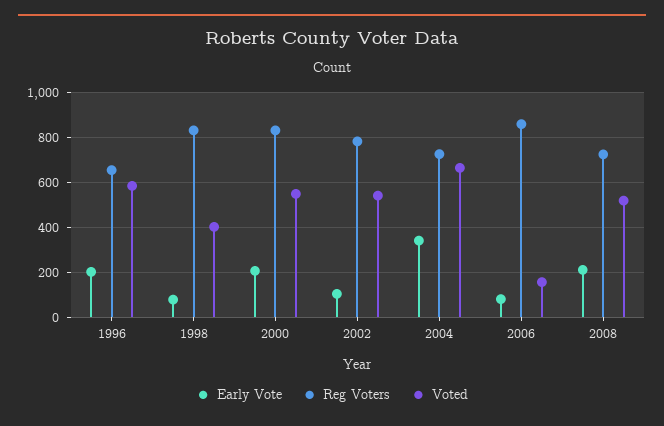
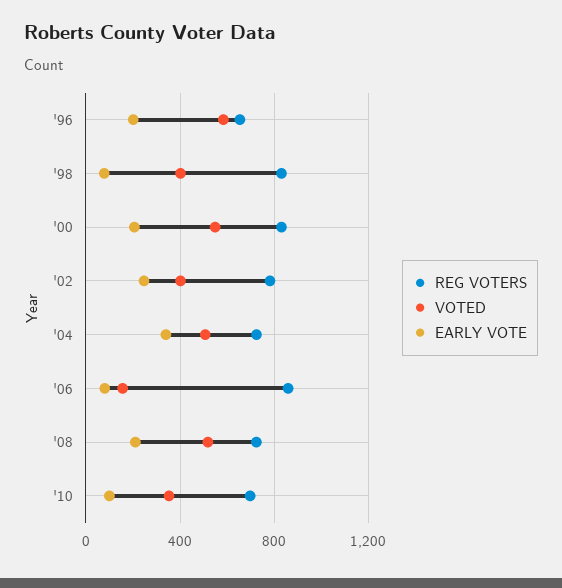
Early Vote, 2002: 100 -> 250
Voted, 2002: 550 -> 400
Voted, 2004: 650 -> 500
Reg Voters, '10: none -> 700
Voted, '10: none -> 350
Early Vote, '10: none -> 100

